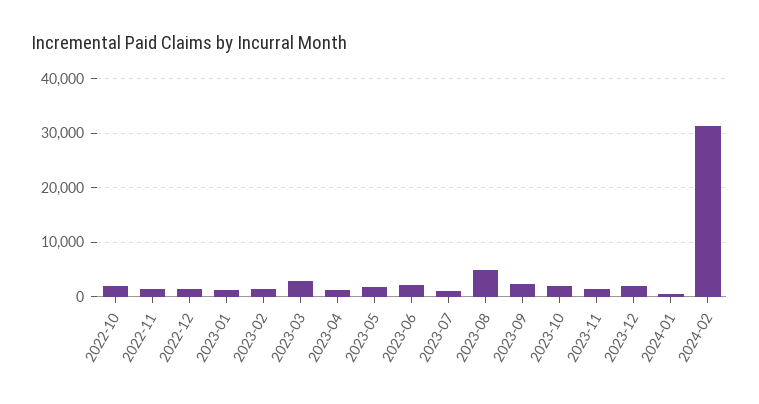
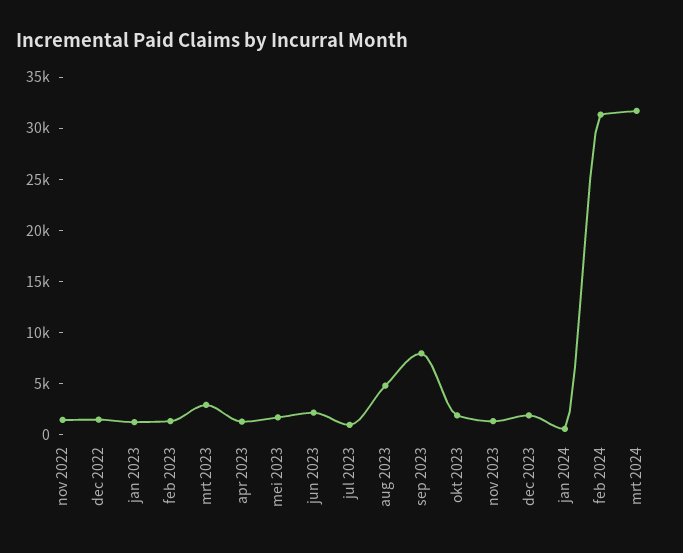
2022-10: 2000 -> none
2023-09: 2000 -> 8000
mrt 2024: none -> 32000

